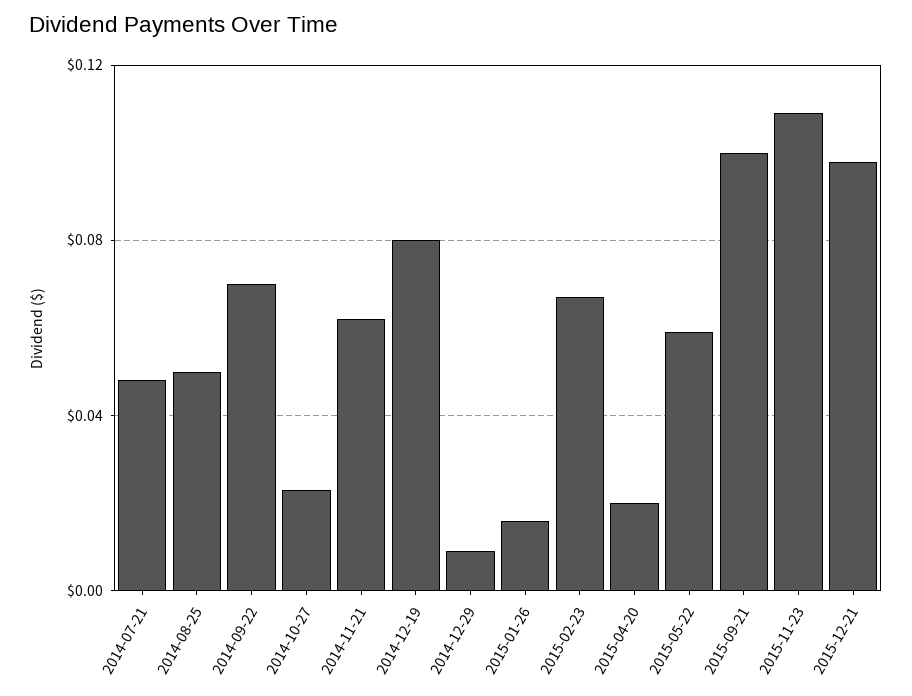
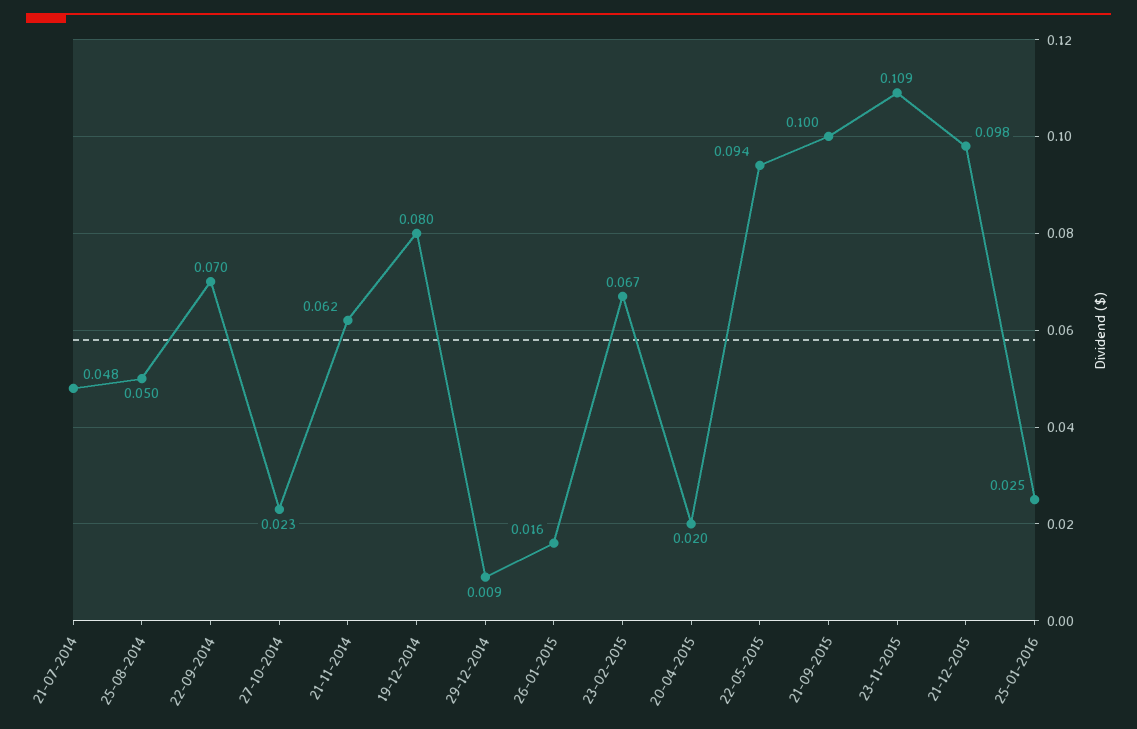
2015-05-22: 0.06 -> 0.094
25-01-2016: none -> 0.025

